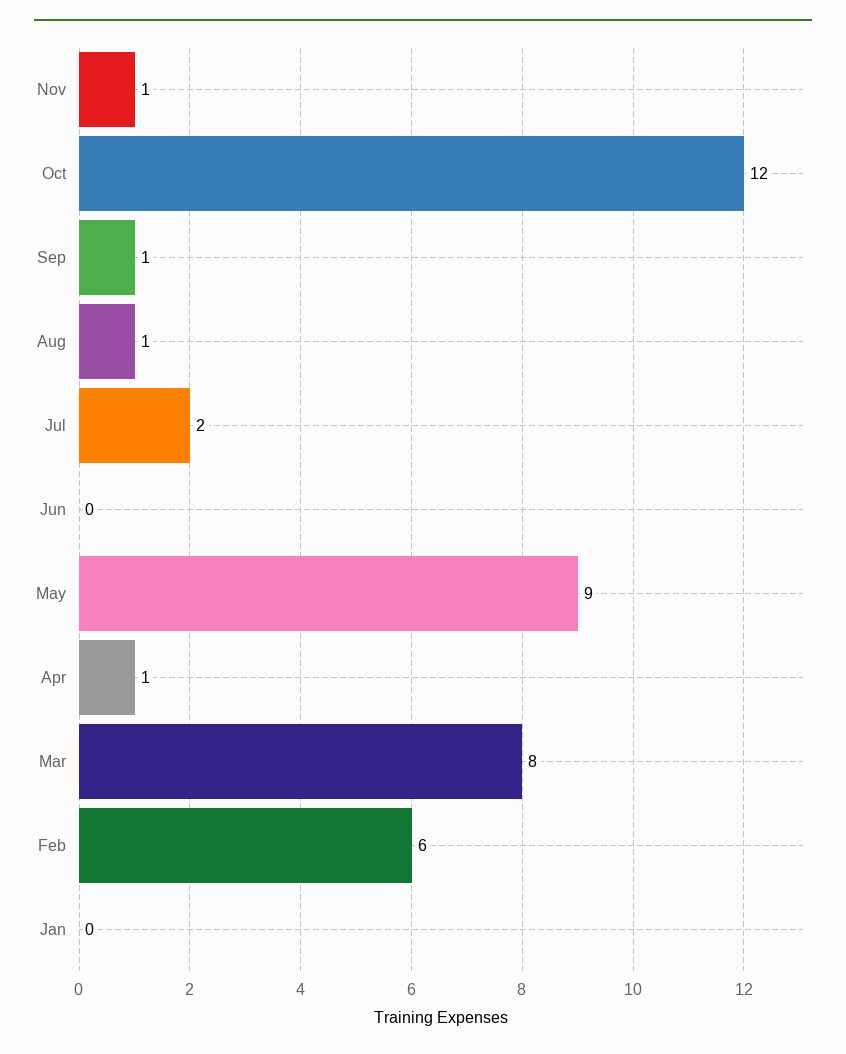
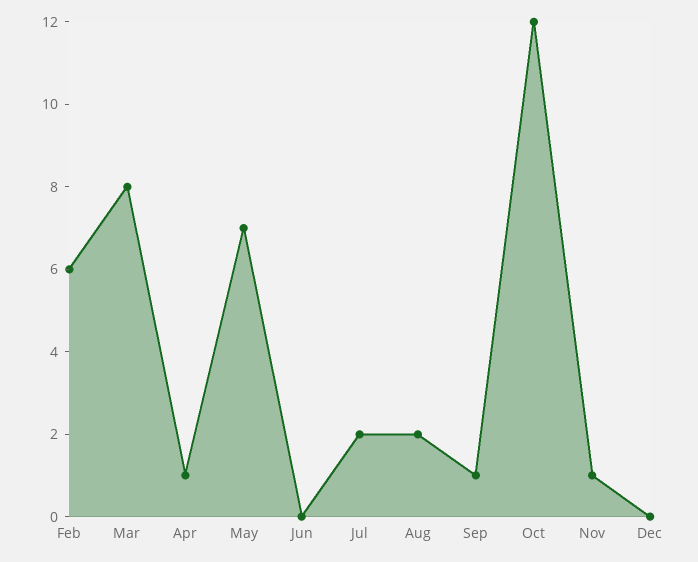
Aug: 1 -> 2
May: 9 -> 7
Jan: 0 -> none
Dec: none -> 0

